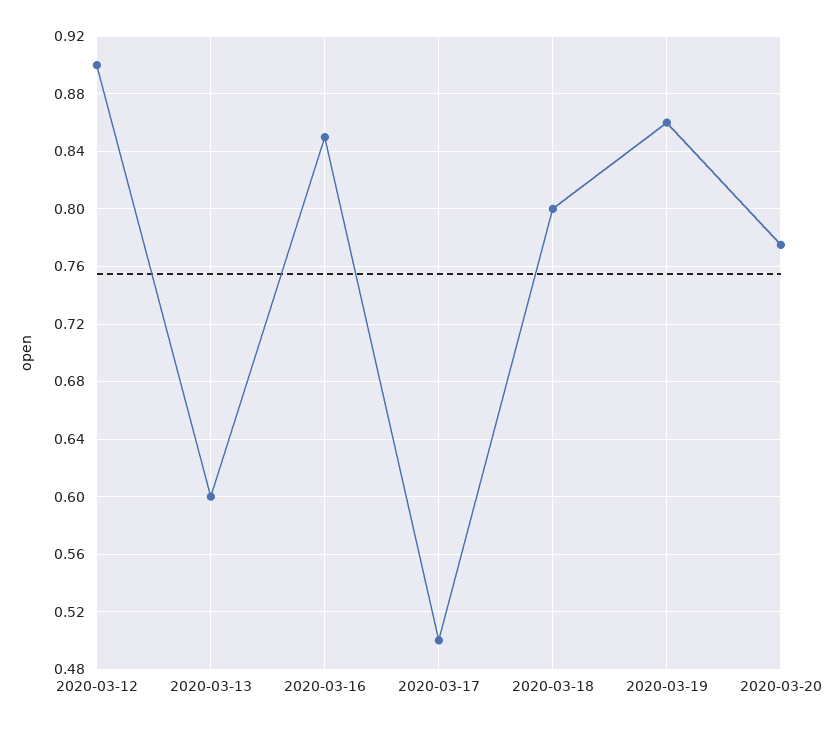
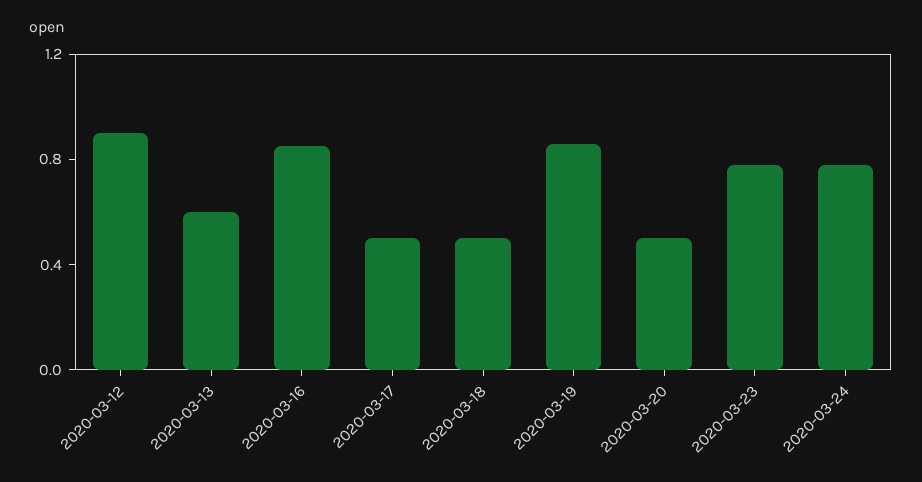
2020-03-18: 0.8 -> 0.5
2020-03-20: 0.775 -> 0.5
2020-03-23: none -> 0.8
2020-03-24: none -> 0.8

